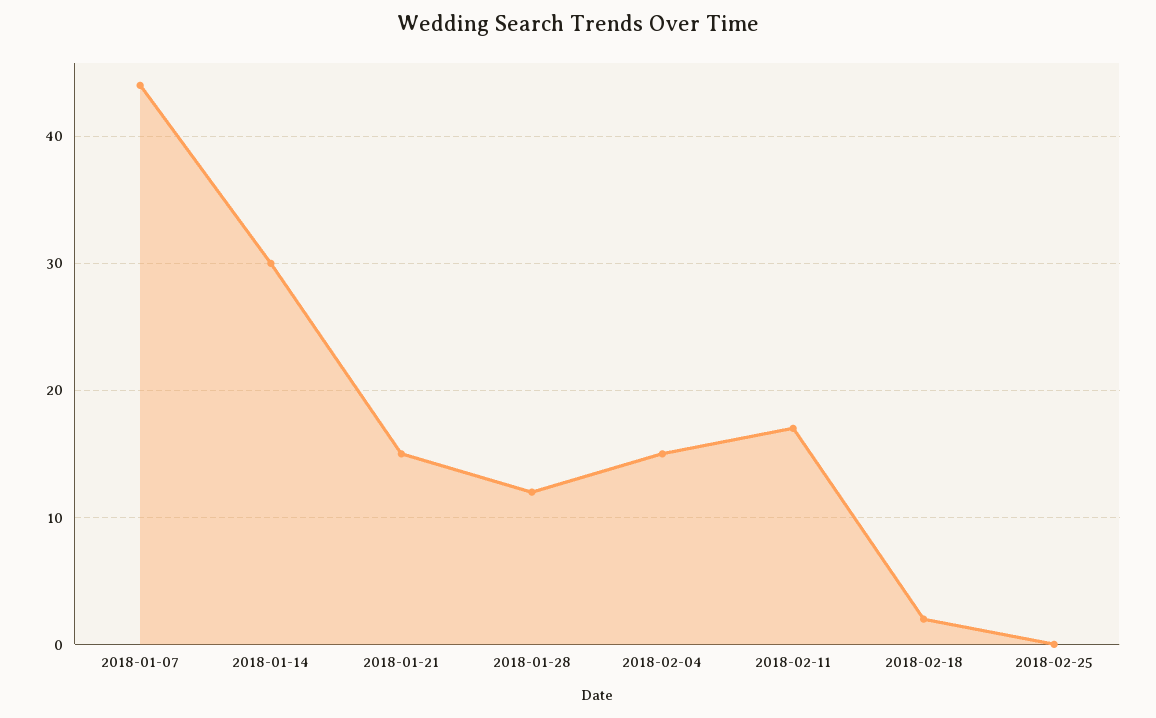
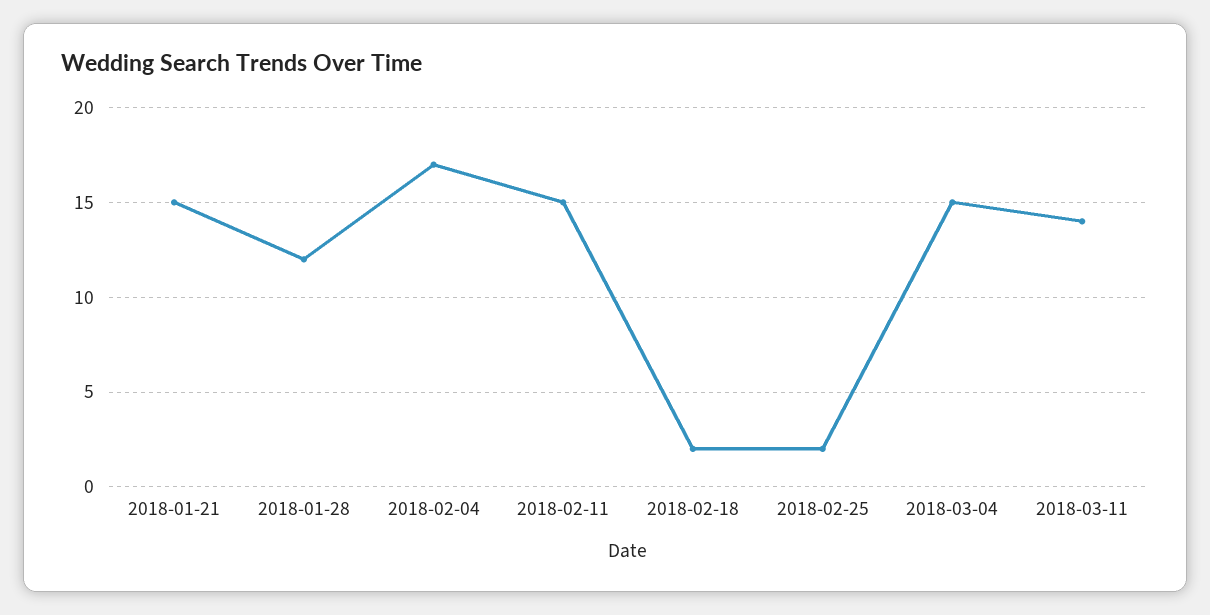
2018-01-07: 44 -> none
2018-01-14: 30 -> none
2018-02-04: 15 -> 17
2018-02-11: 17 -> 15
2018-02-25: 0 -> 2
2018-03-04: none -> 15
2018-03-11: none -> 14

